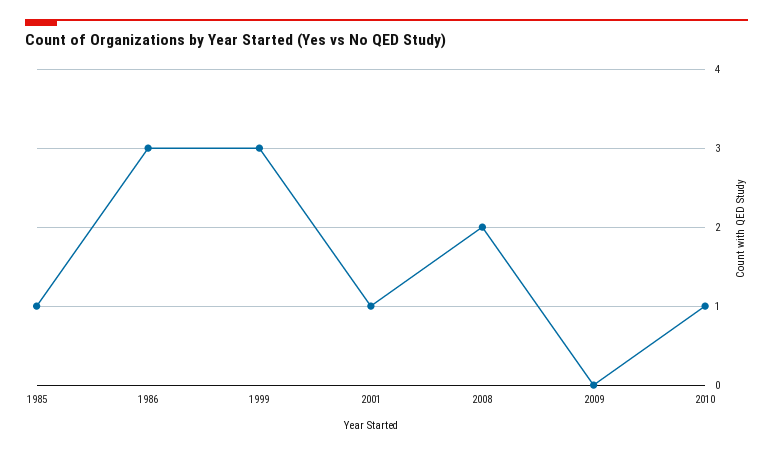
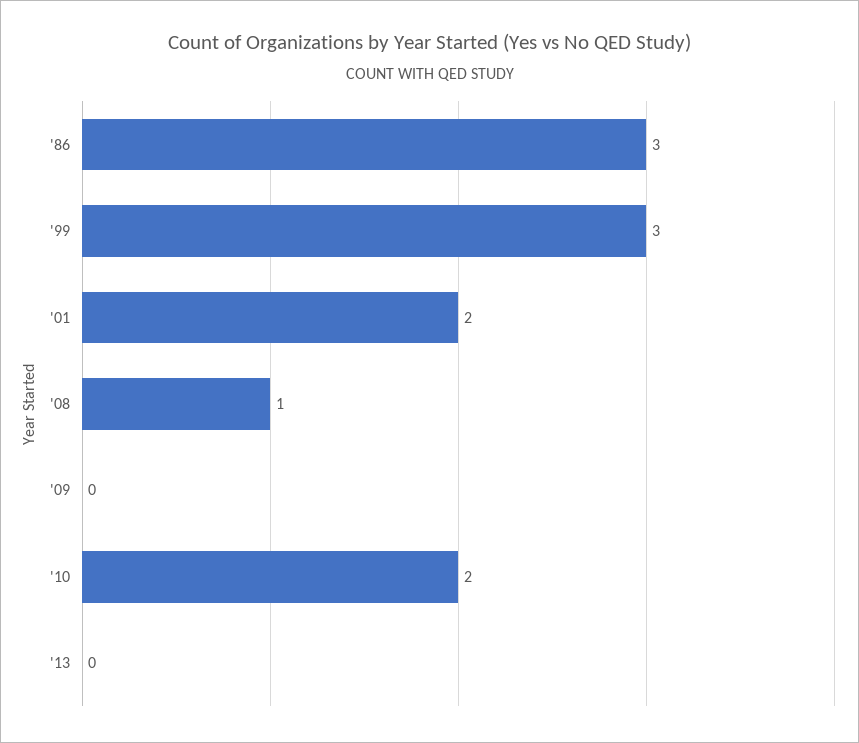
1985: 1 -> none
2001: 1 -> 2
2008: 2 -> 1
2010: 1 -> 2
'13: none -> 0

